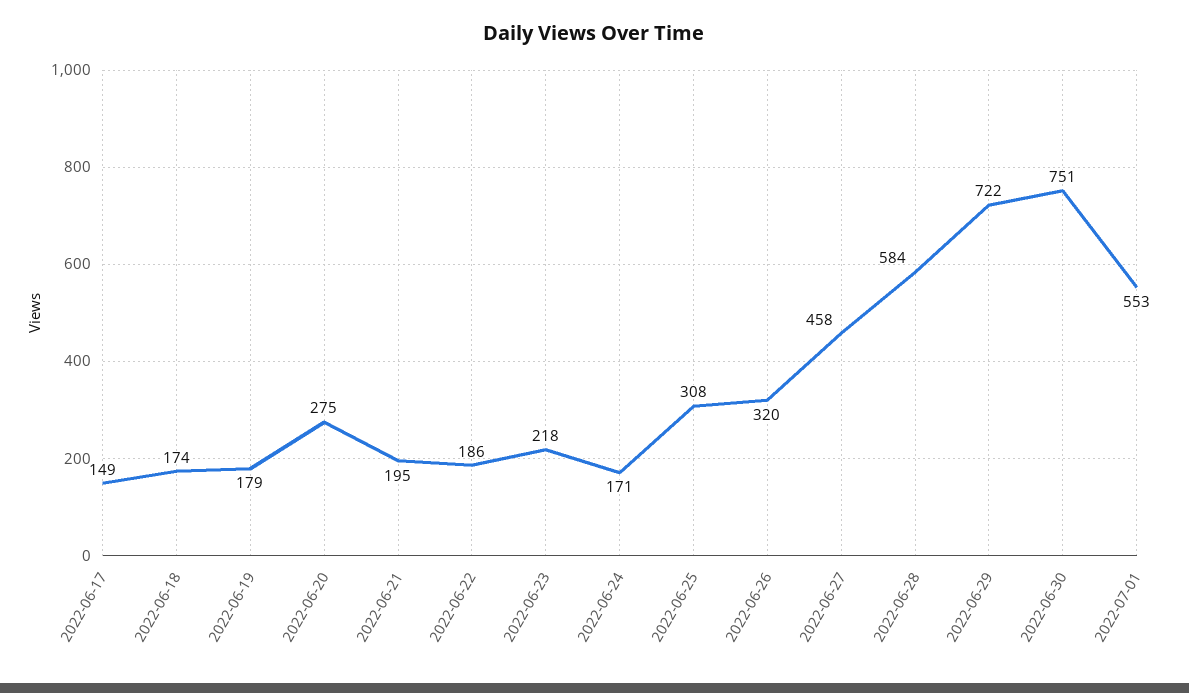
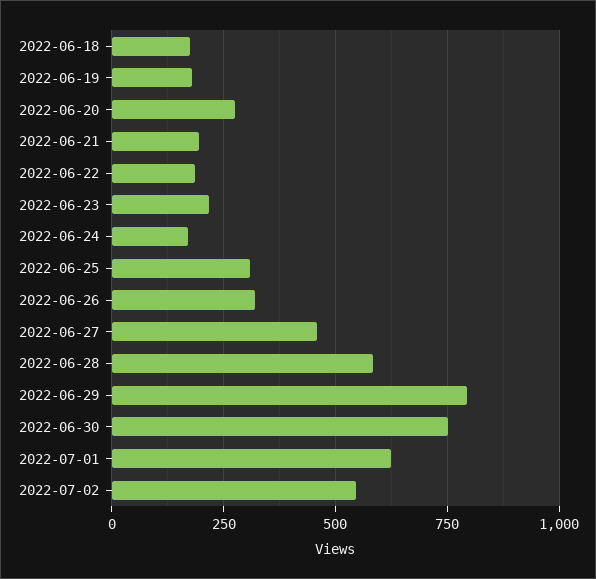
2022-06-17: 149 -> none
2022-06-29: 722 -> 800
2022-07-01: 553 -> 625
2022-07-02: none -> 550

